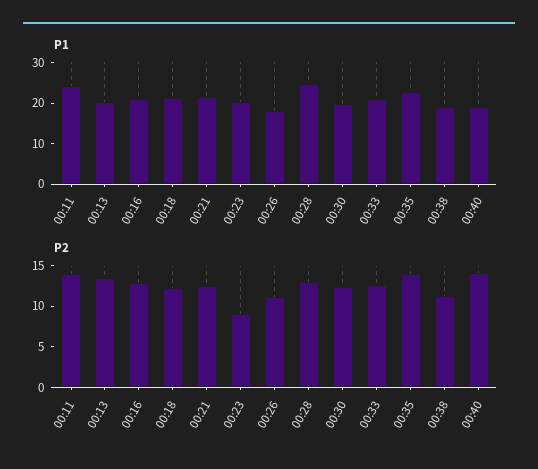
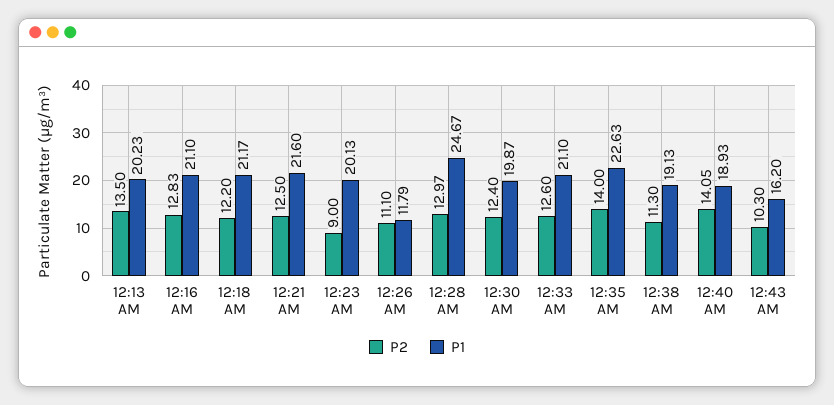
P1, 00:11: 24 -> none
P1, 00:26: 18 -> 11.79
P2, 00:11: 14 -> none
P2, 12:43 AM: none -> 10.3
P1, 12:43 AM: none -> 16.2

